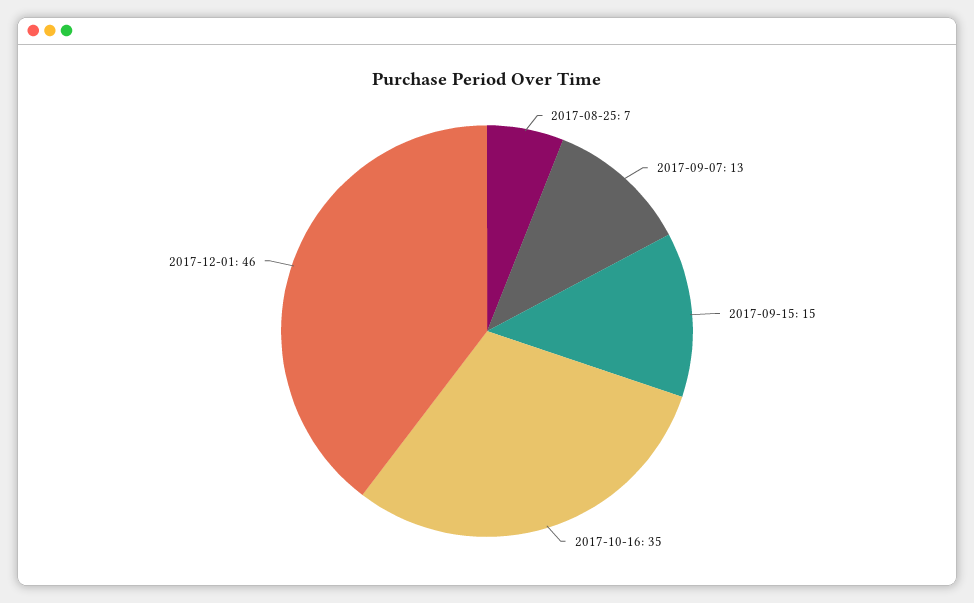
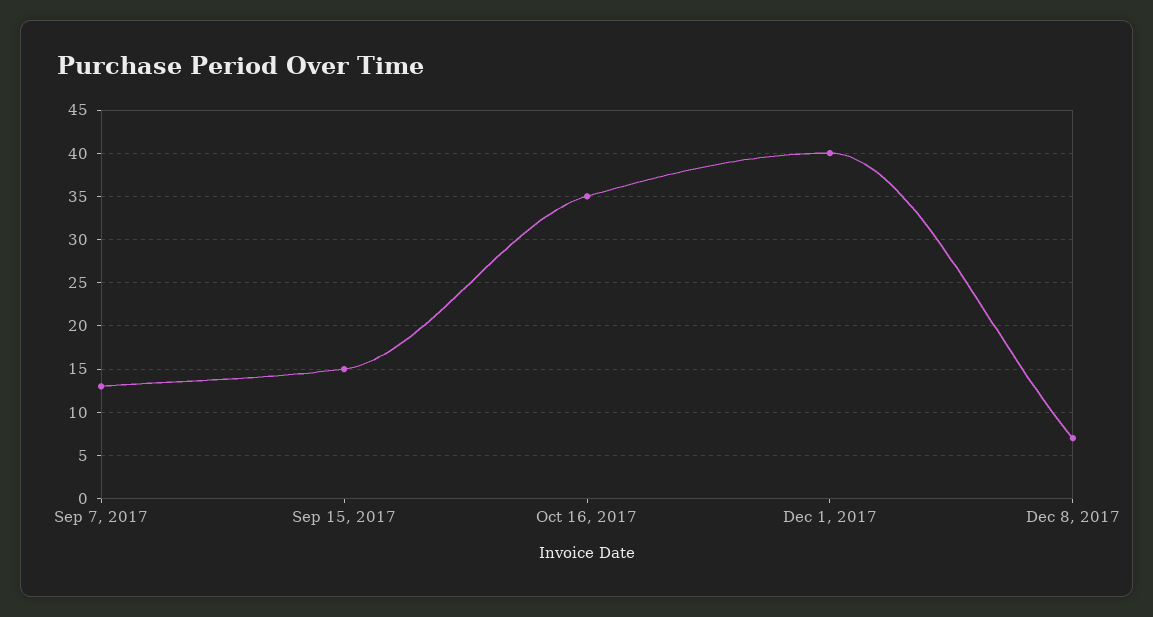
2017-08-25: 7 -> none
2017-12-01: 46 -> 40
Dec 8, 2017: none -> 7

